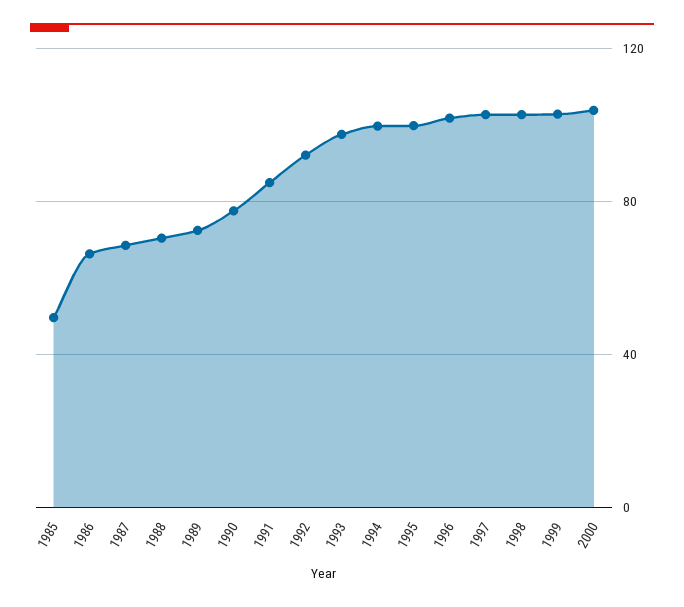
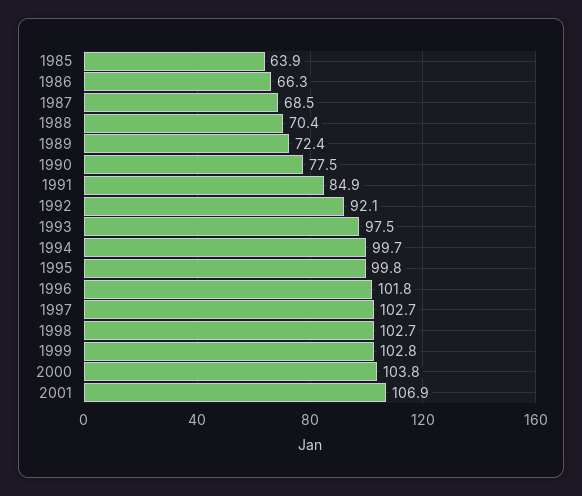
1985: 50 -> 63.9
2001: none -> 106.9

